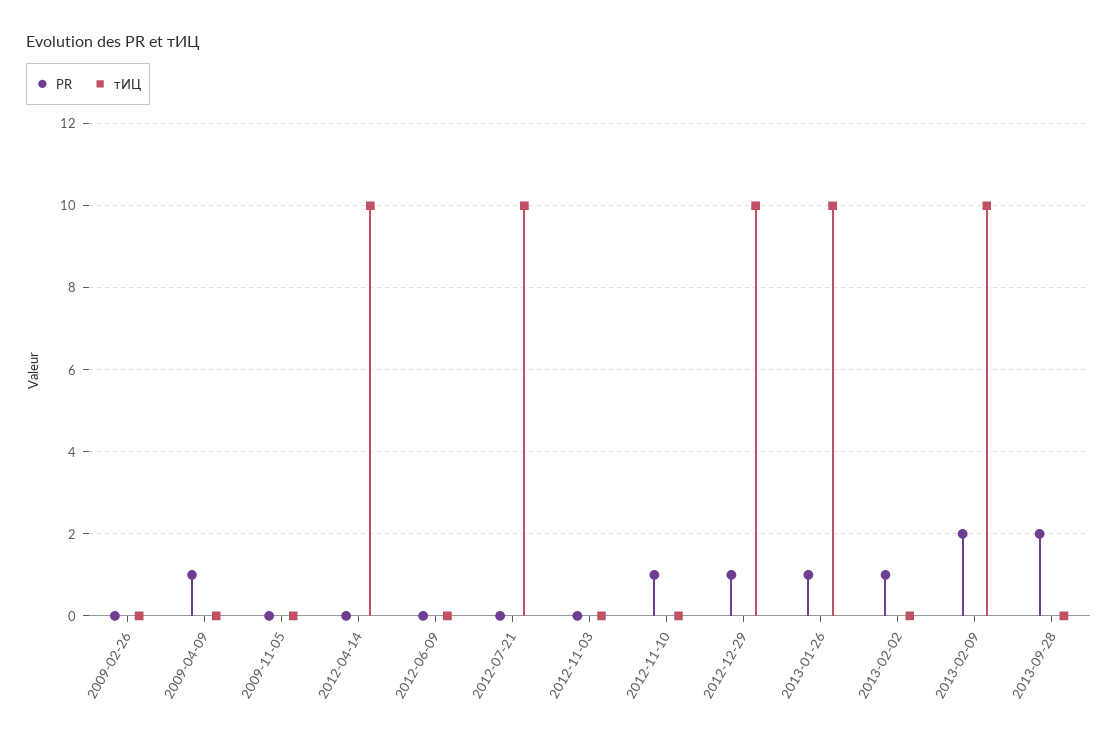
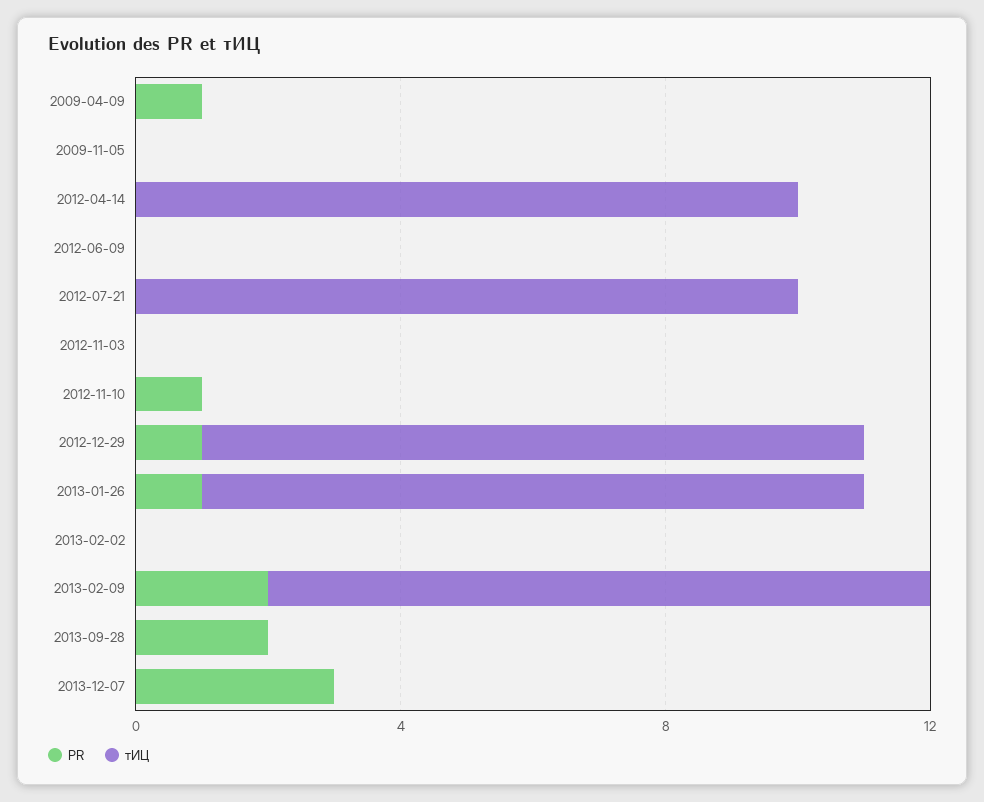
PR, 2009-02-26: 0 -> none
тИЦ, 2009-02-26: 0 -> none
PR, 2013-02-02: 1 -> 0
PR, 2013-12-07: none -> 3
тИЦ, 2013-12-07: none -> 0

